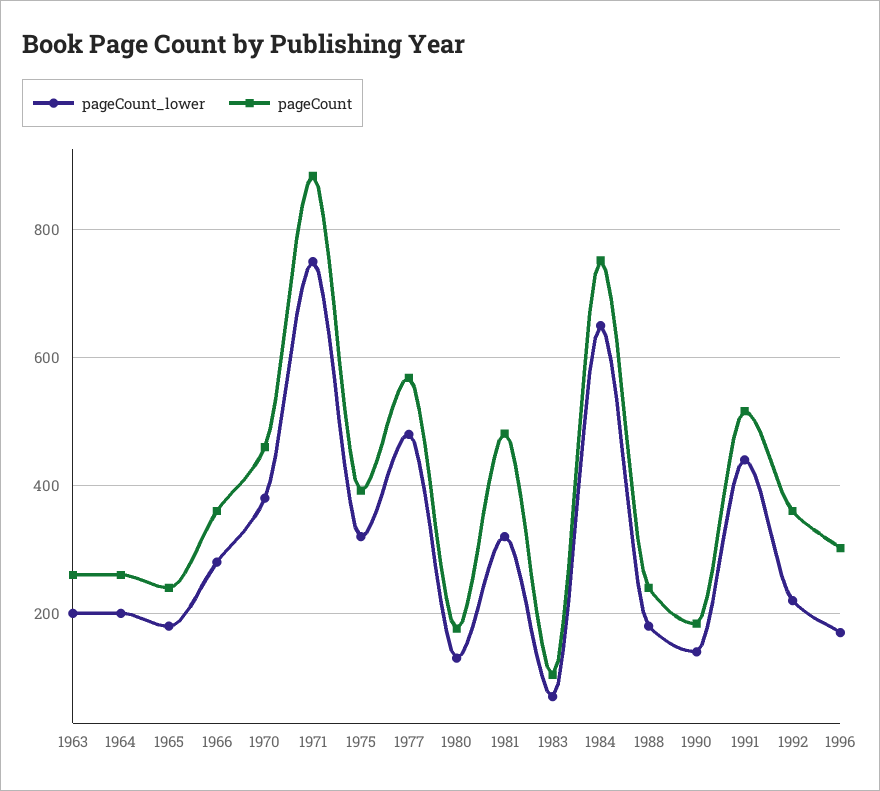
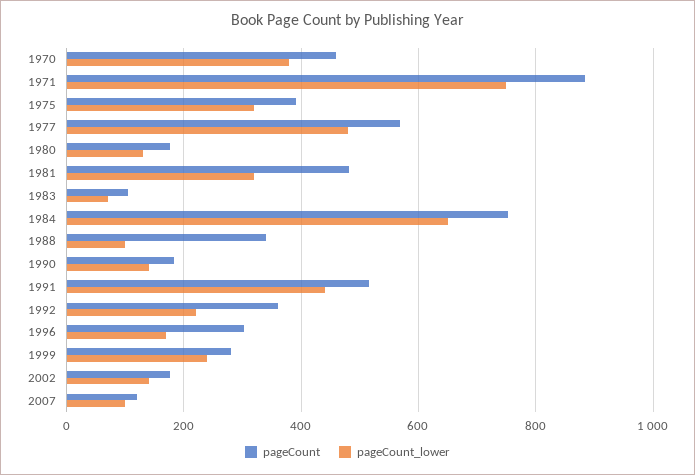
pageCount_lower, 1963: 200 -> none
pageCount, 1963: 260 -> none
pageCount_lower, 1964: 200 -> none
pageCount, 1964: 260 -> none
pageCount_lower, 1965: 180 -> none
pageCount, 1965: 240 -> none
pageCount_lower, 1966: 280 -> none
pageCount, 1966: 360 -> none
pageCount_lower, 1988: 180 -> 100
pageCount, 1988: 240 -> 340
pageCount, 1999: none -> 280
pageCount_lower, 1999: none -> 240
pageCount, 2002: none -> 180
pageCount_lower, 2002: none -> 140
pageCount, 2007: none -> 120
pageCount_lower, 2007: none -> 100

